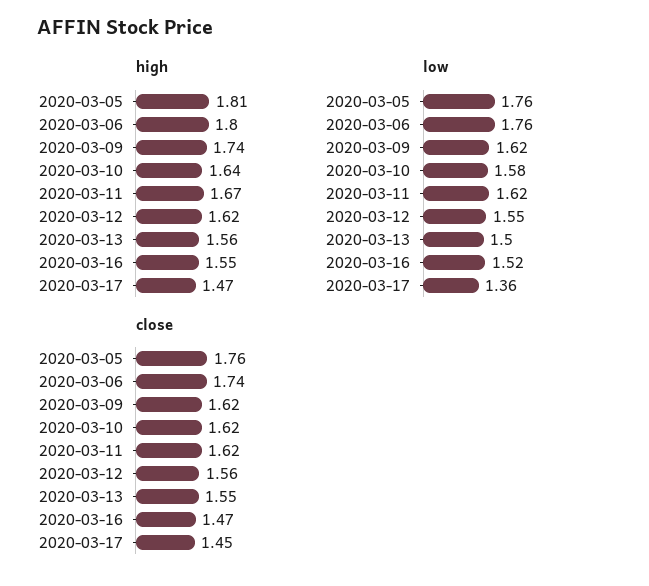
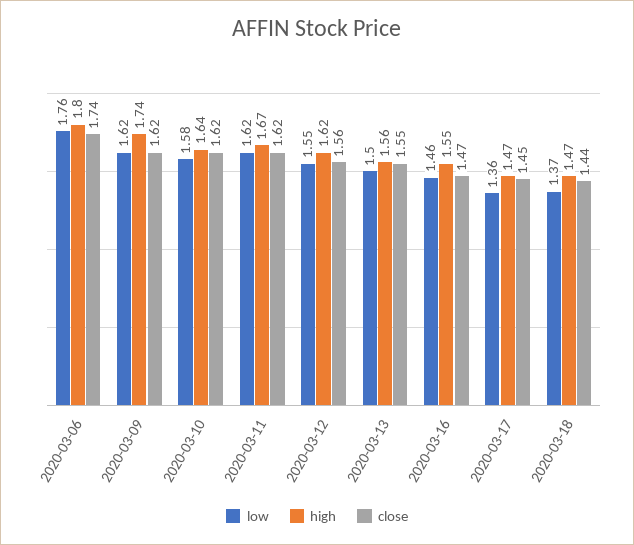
high, 2020-03-05: 1.81 -> none
low, 2020-03-05: 1.76 -> none
low, 2020-03-16: 1.52 -> 1.46
close, 2020-03-05: 1.76 -> none
low, 2020-03-18: none -> 1.37
high, 2020-03-18: none -> 1.47
close, 2020-03-18: none -> 1.44

